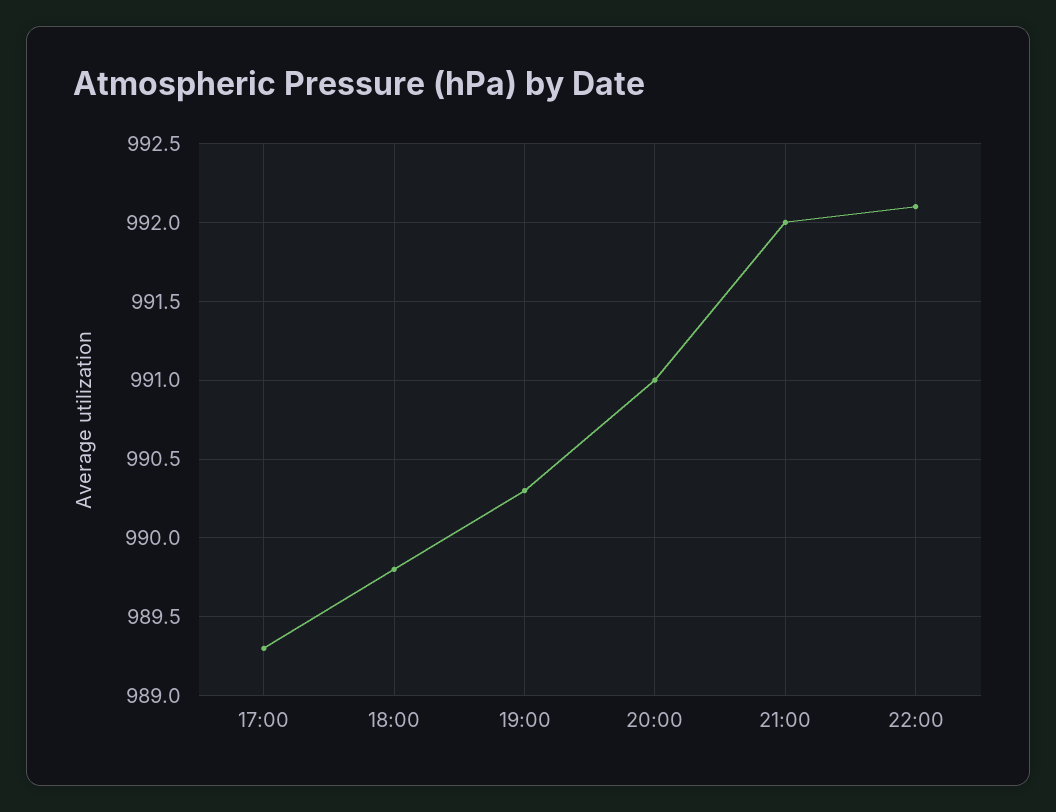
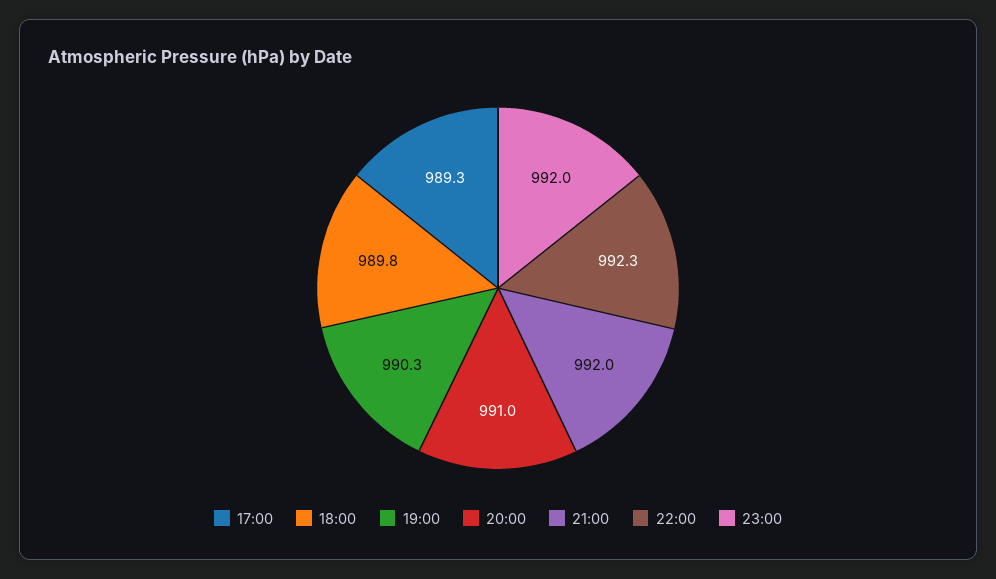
22:00: 992.1 -> 992.3
23:00: none -> 992

